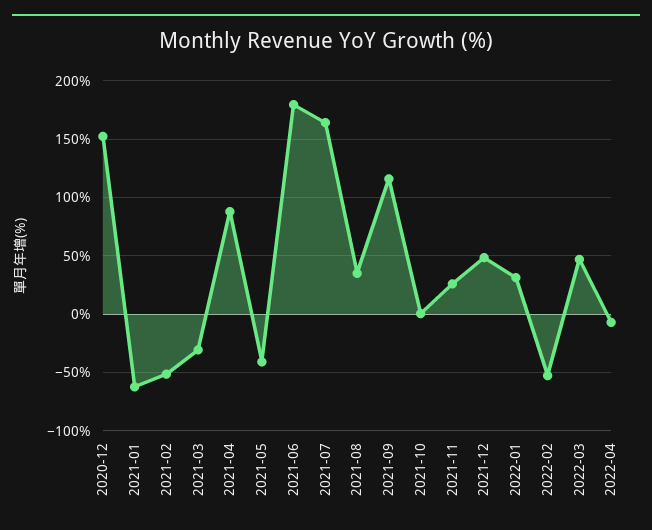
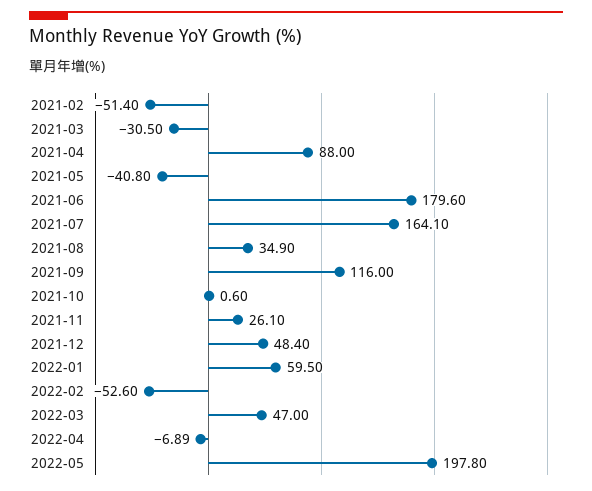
2020-12: 150 -> none
2021-01: -60 -> none
2022-01: 30 -> 59.5
2022-05: none -> 197.8

